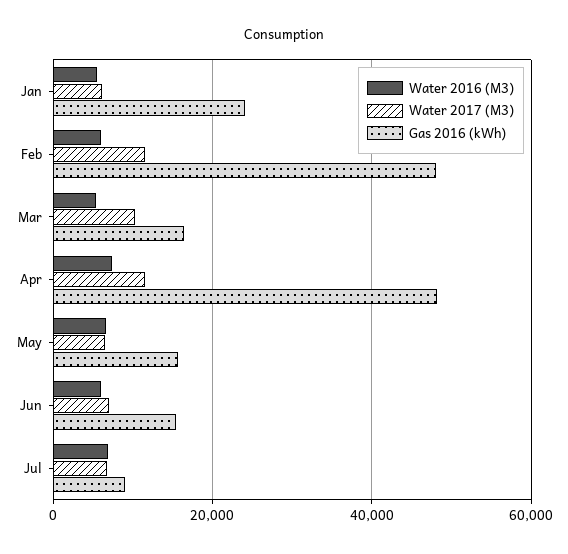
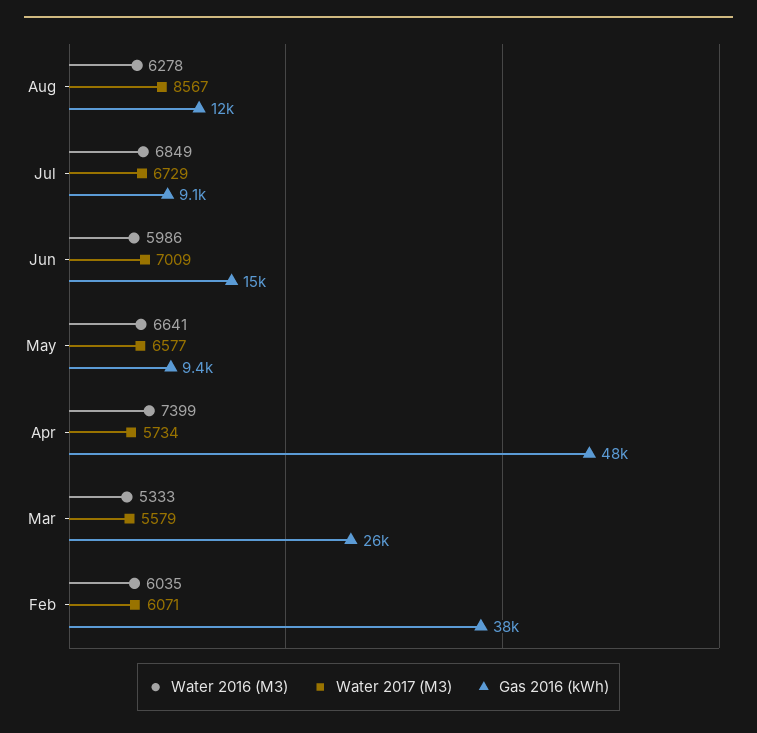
Water 2016 (M3), Jan: 6000 -> none
Water 2017 (M3), Jan: 6000 -> none
Gas 2016 (kWh), Jan: 24000 -> none
Water 2017 (M3), Feb: 12000 -> 6071
Gas 2016 (kWh), Feb: 48000 -> 38000
Water 2017 (M3), Mar: 10000 -> 5579
Gas 2016 (kWh), Mar: 16000 -> 26000
Water 2017 (M3), Apr: 12000 -> 5734
Gas 2016 (kWh), May: 16000 -> 9400
Water 2016 (M3), Aug: none -> 6278
Water 2017 (M3), Aug: none -> 8567
Gas 2016 (kWh), Aug: none -> 12000

